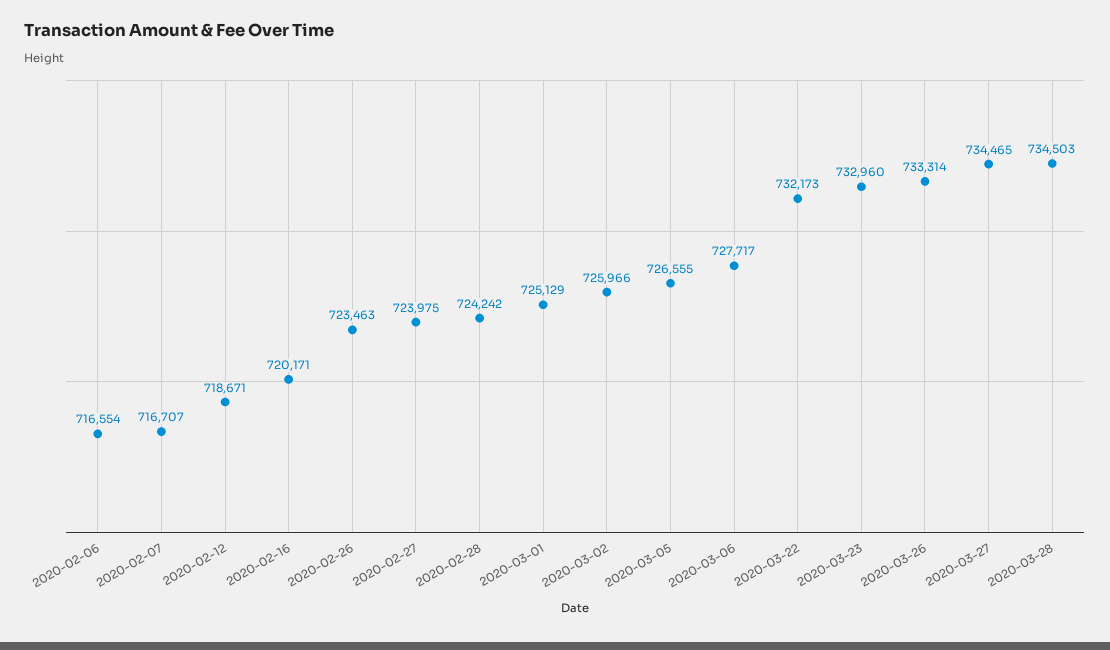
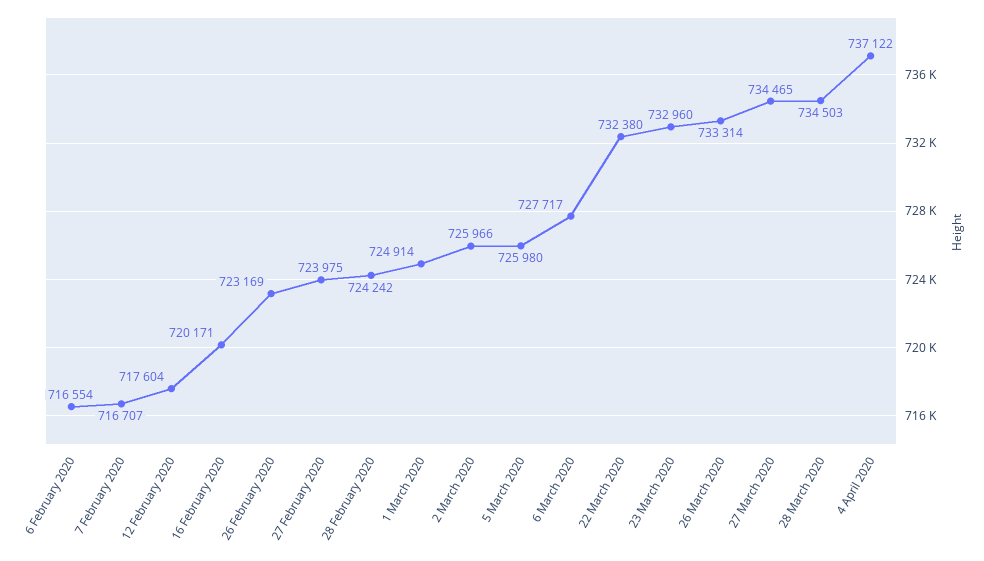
2020-02-12: 718671 -> 717604
2020-02-26: 723463 -> 723169
2020-03-01: 725129 -> 724914
2020-03-05: 726555 -> 725980
2020-03-22: 732173 -> 732380
4 April 2020: none -> 737122

